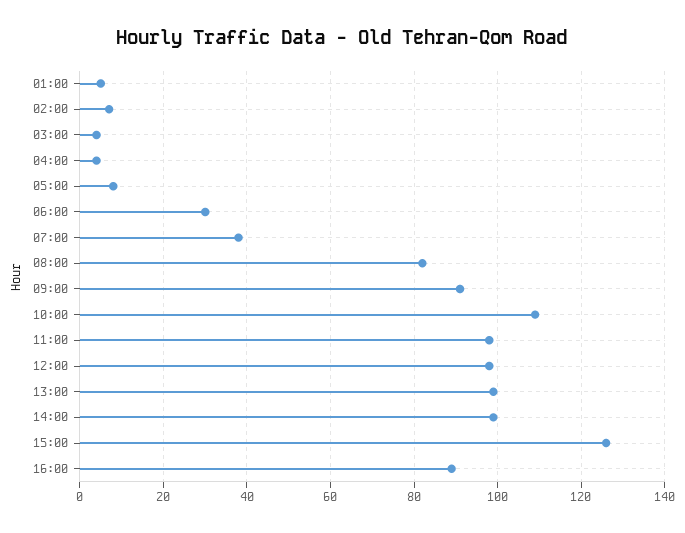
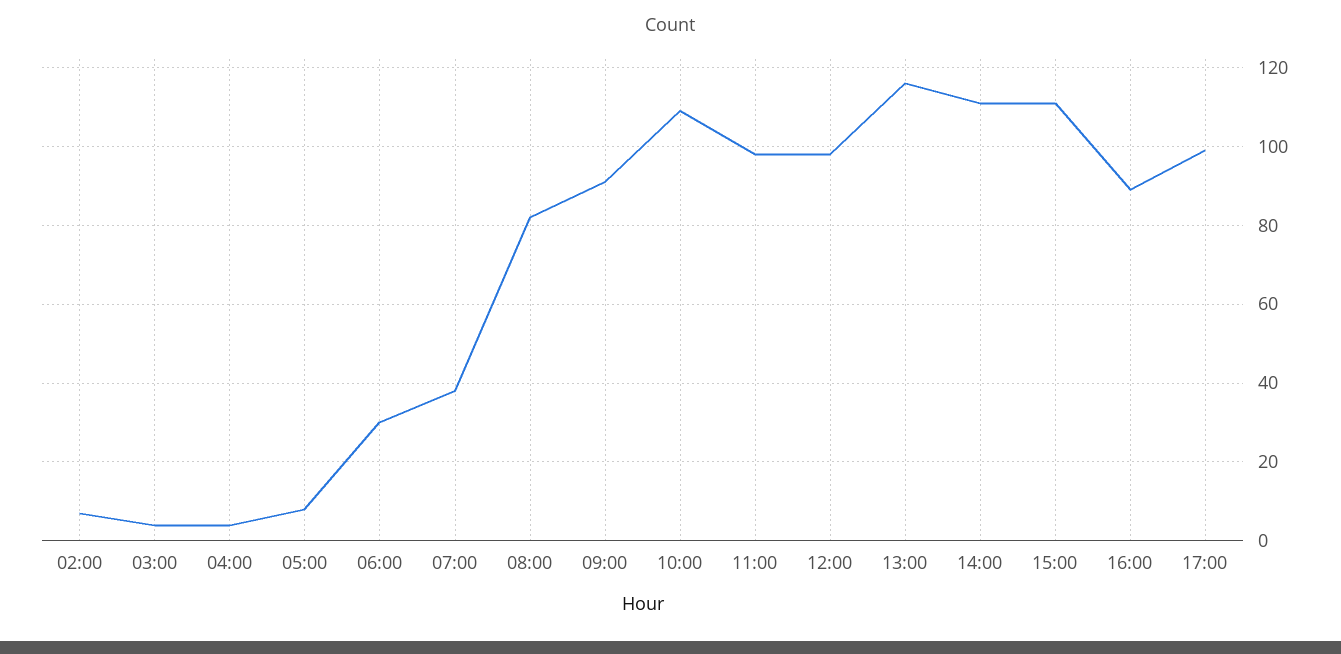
01:00: 5 -> none
13:00: 100 -> 115
14:00: 100 -> 110
15:00: 125 -> 110
17:00: none -> 100

